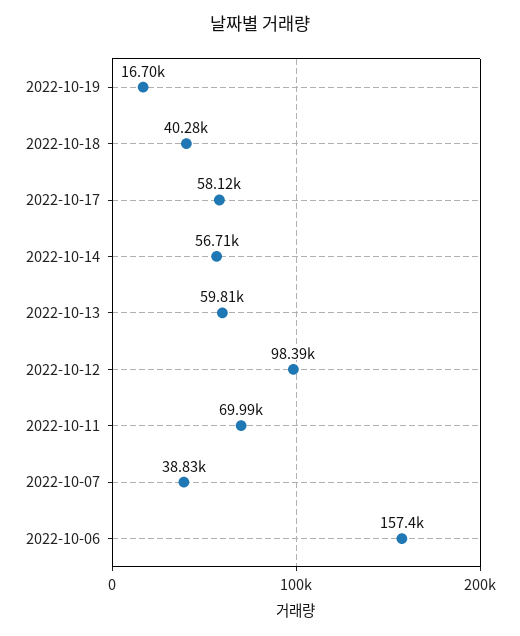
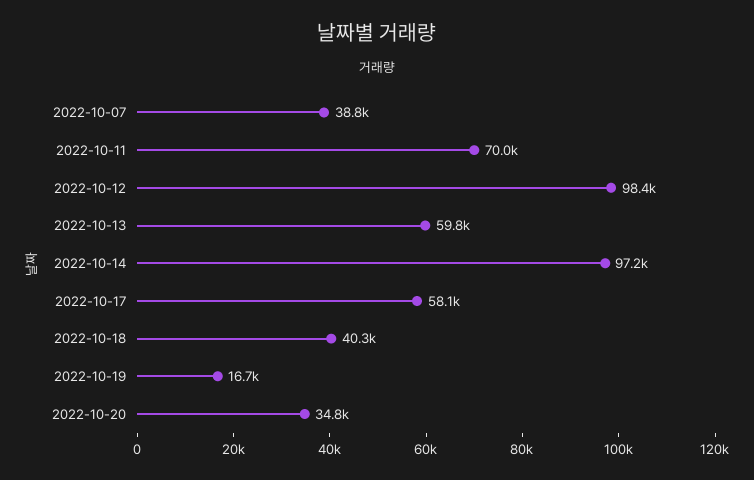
2022-10-14: 56710 -> 97200
2022-10-06: 157400 -> none
2022-10-20: none -> 34800

